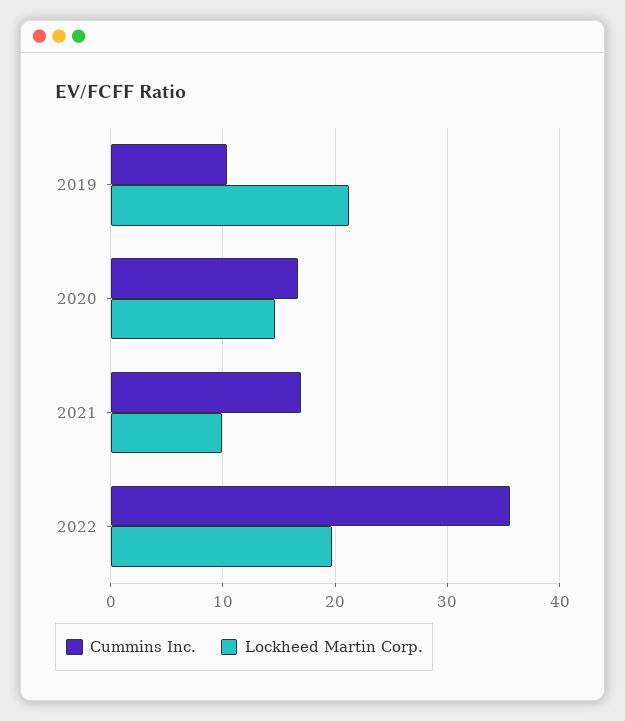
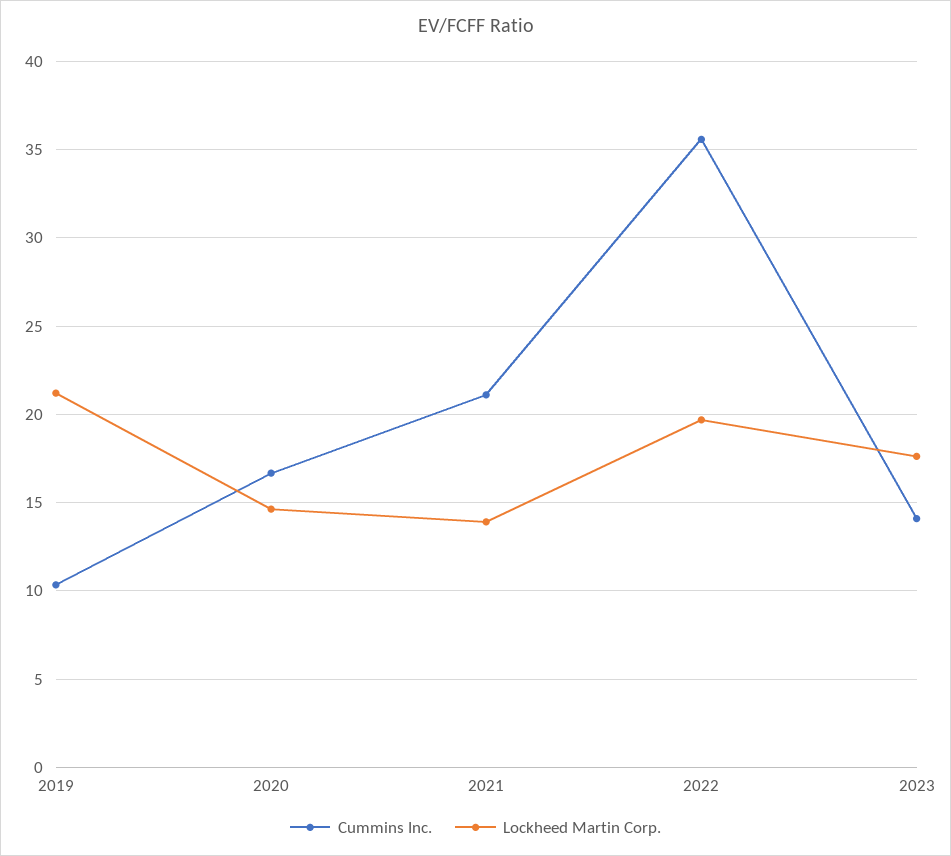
Cummins Inc., 2021: 17 -> 21
Lockheed Martin Corp., 2021: 10 -> 14
Cummins Inc., 2023: none -> 14
Lockheed Martin Corp., 2023: none -> 17.5

